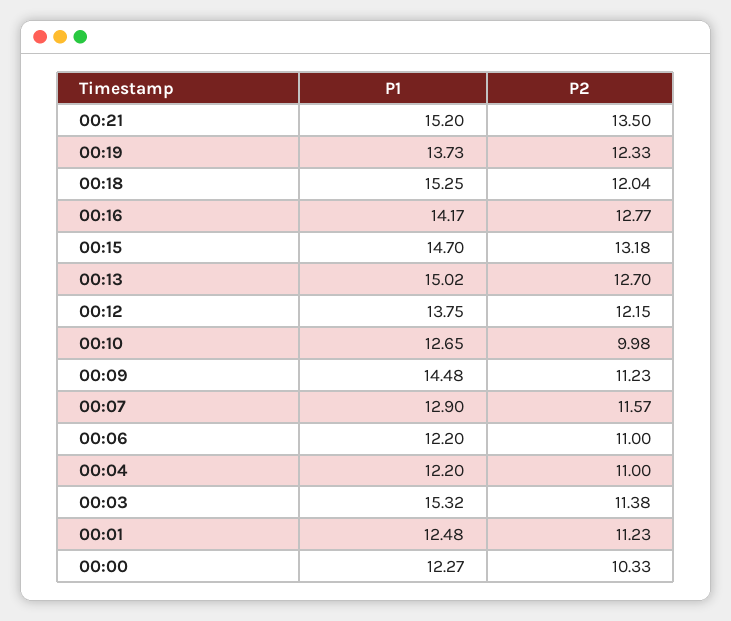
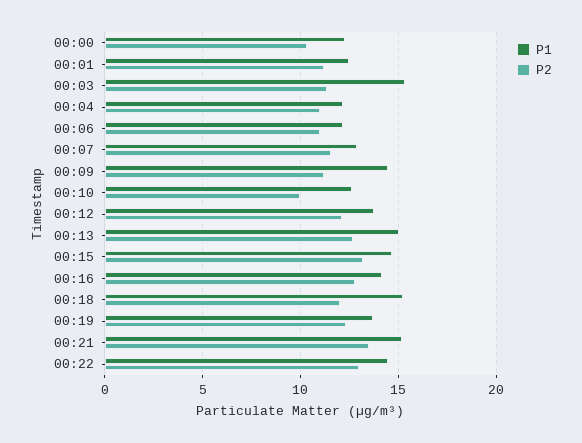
P1, 00:22: none -> 14.5
P2, 00:22: none -> 13

